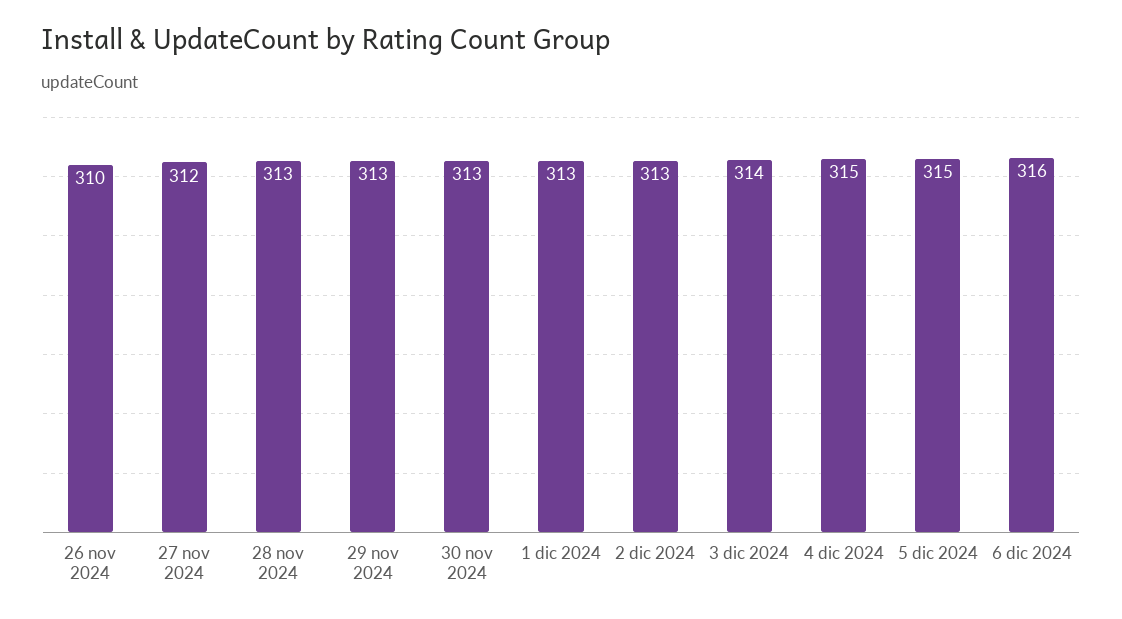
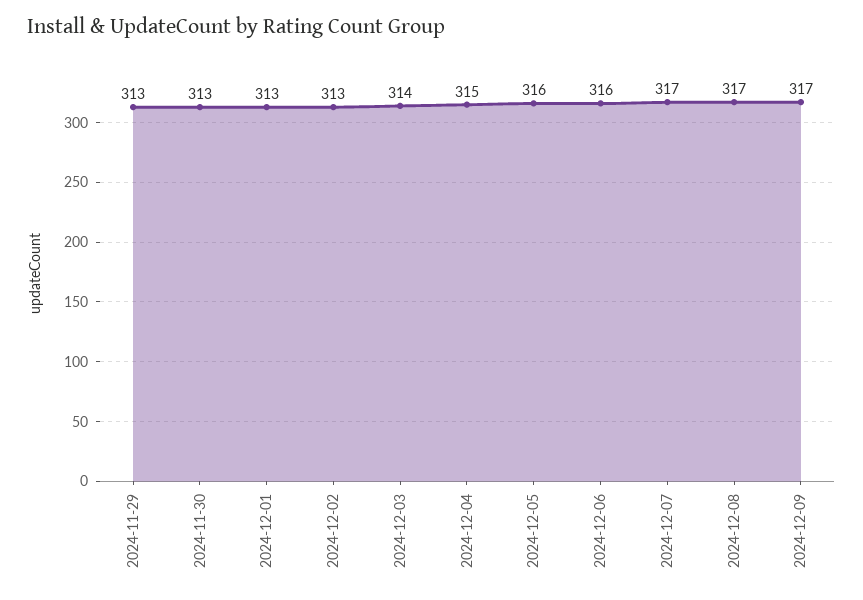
26 nov 2024: 310 -> none
27 nov 2024: 312 -> none
28 nov 2024: 313 -> none
5 dic 2024: 315 -> 316
2024-12-07: none -> 317
2024-12-08: none -> 317
2024-12-09: none -> 317

